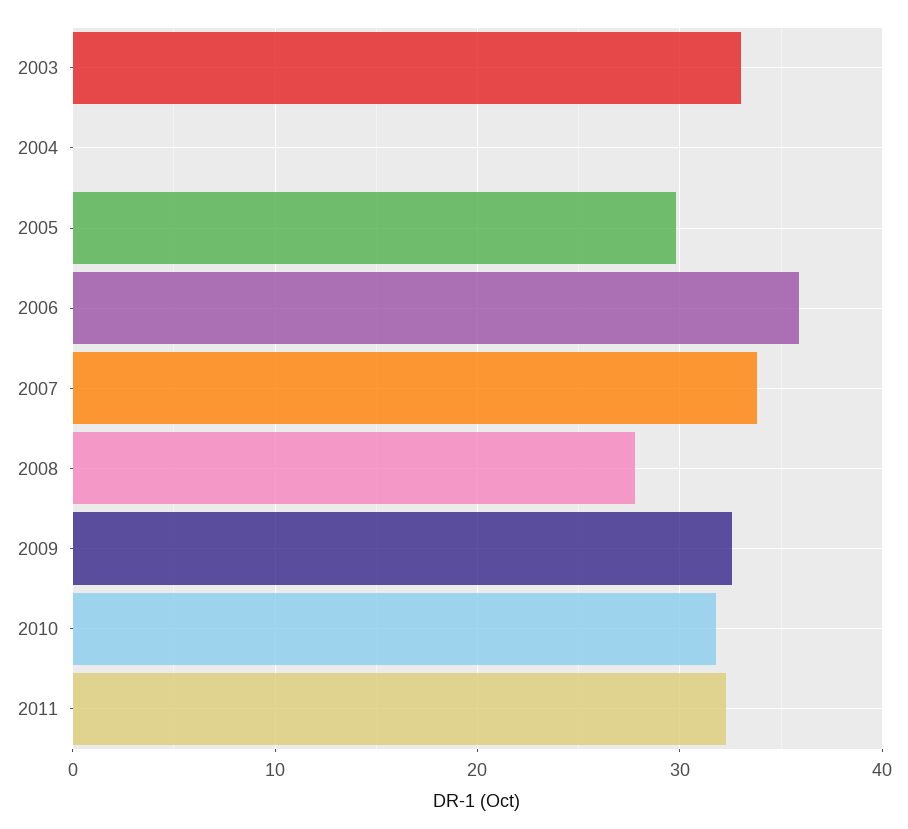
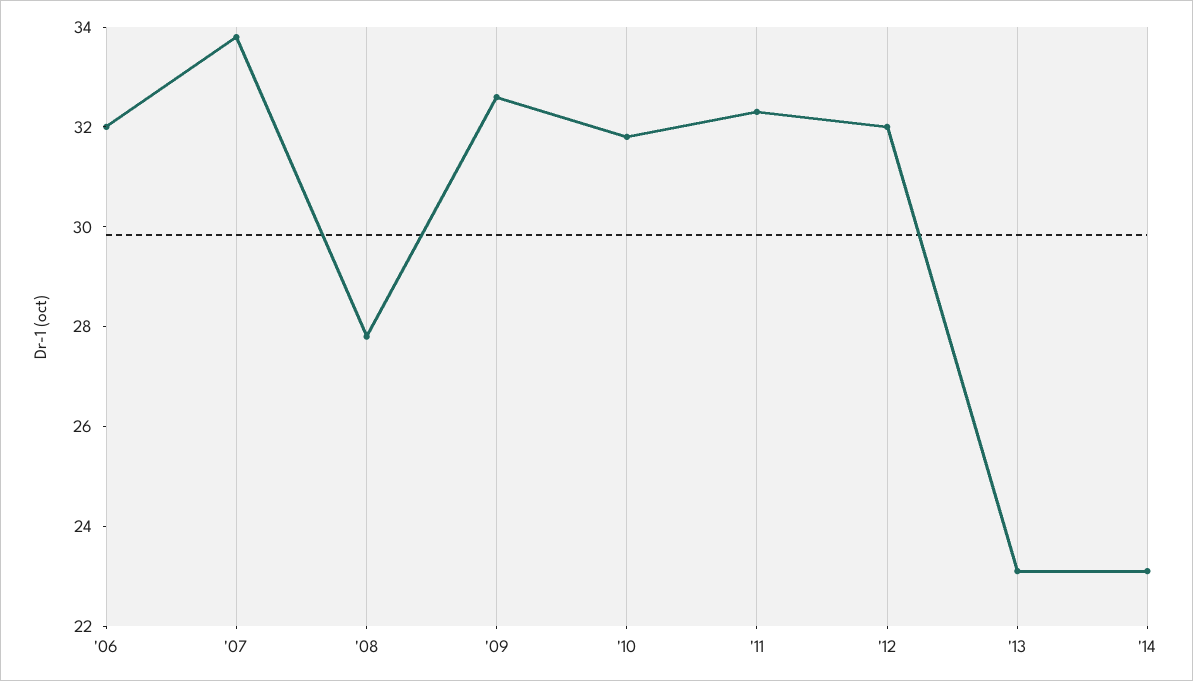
2003: 33 -> none
2004: 0 -> none
2005: 30 -> none
2006: 36 -> 32
'12: none -> 32
'13: none -> 23
'14: none -> 23

